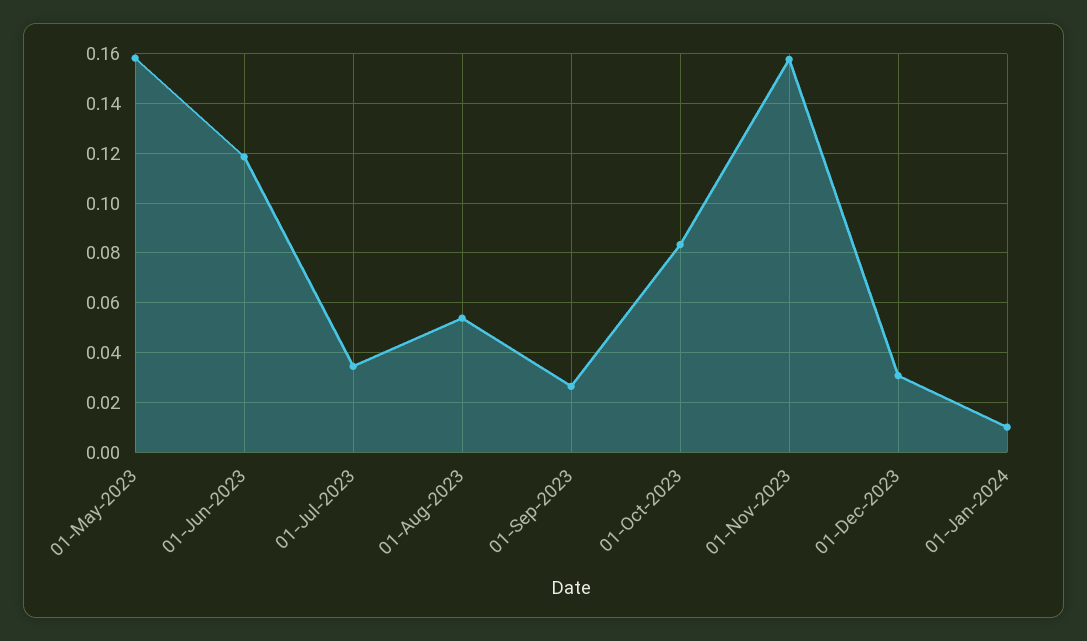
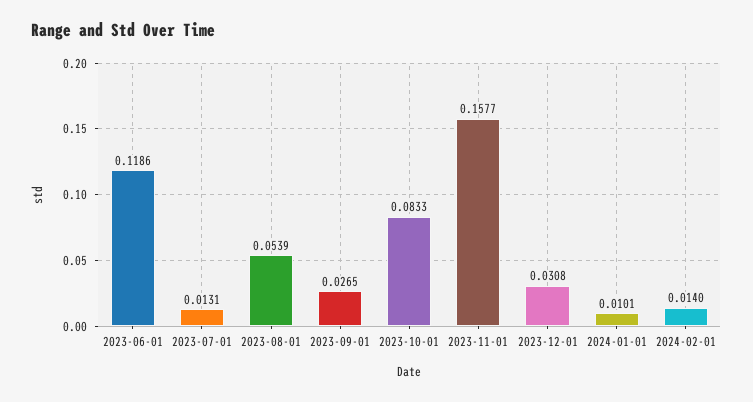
01-May-2023: 0.1575 -> none
01-Jul-2023: 0.035 -> 0.0131
2024-02-01: none -> 0.014

